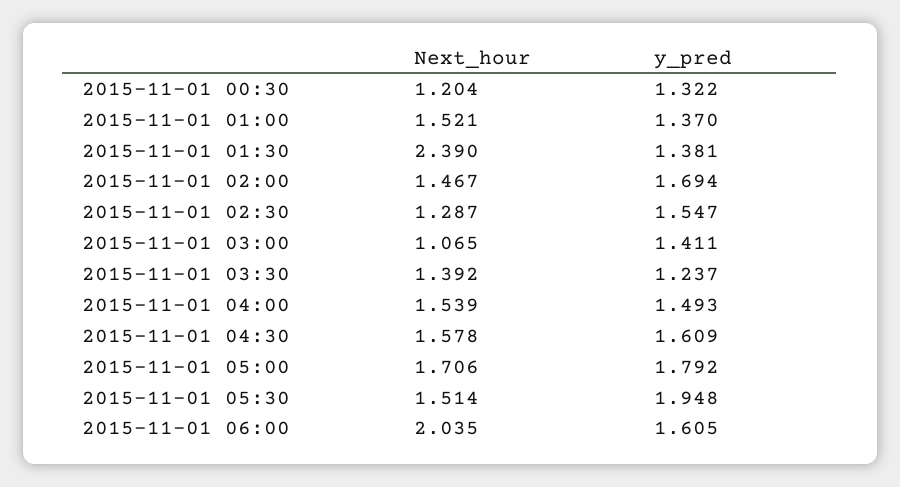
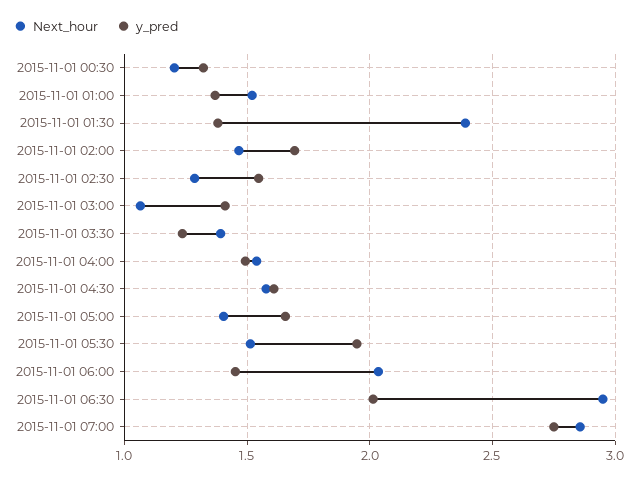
Next_hour, 2015-11-01 05:00: 1.706 -> 1.4
y_pred, 2015-11-01 05:00: 1.792 -> 1.65
y_pred, 2015-11-01 06:00: 1.605 -> 1.45
Next_hour, 2015-11-01 06:30: none -> 2.95
y_pred, 2015-11-01 06:30: none -> 2
Next_hour, 2015-11-01 07:00: none -> 2.85
y_pred, 2015-11-01 07:00: none -> 2.75

